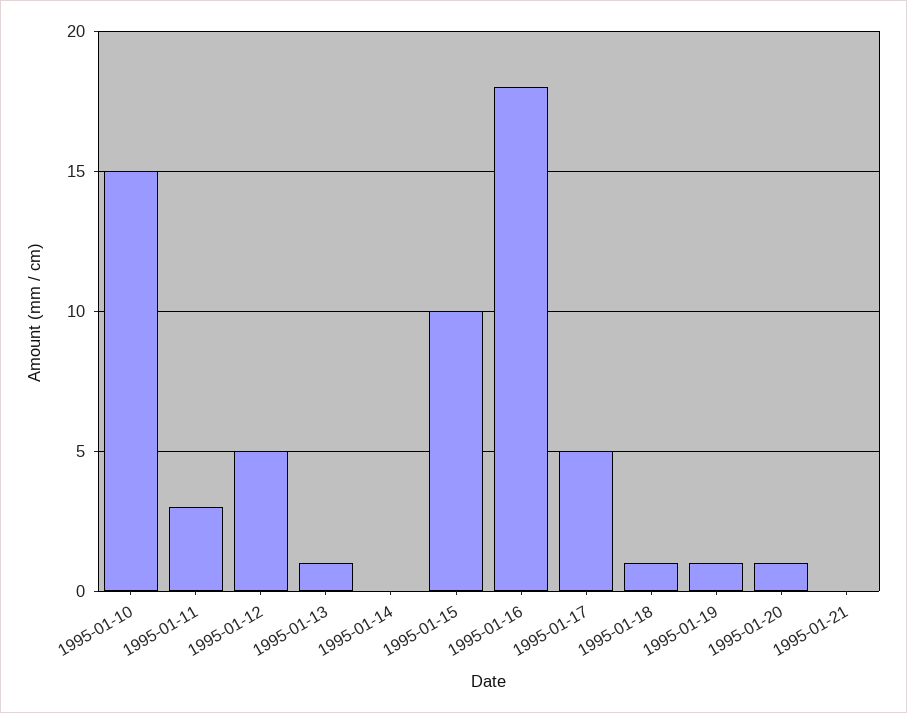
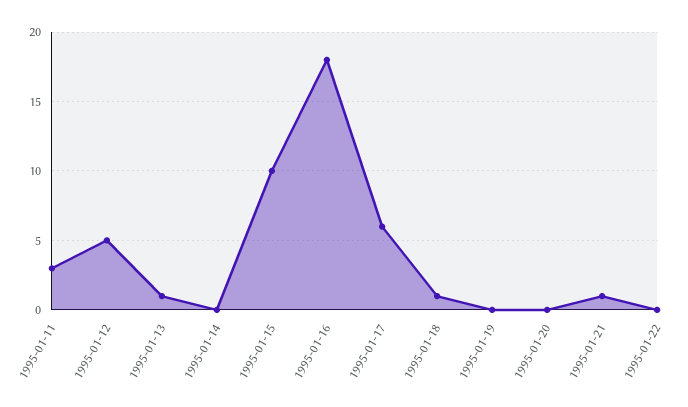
1995-01-10: 15 -> none
1995-01-17: 5 -> 6
1995-01-19: 1 -> 0
1995-01-20: 1 -> 0
1995-01-21: 0 -> 1
1995-01-22: none -> 0

